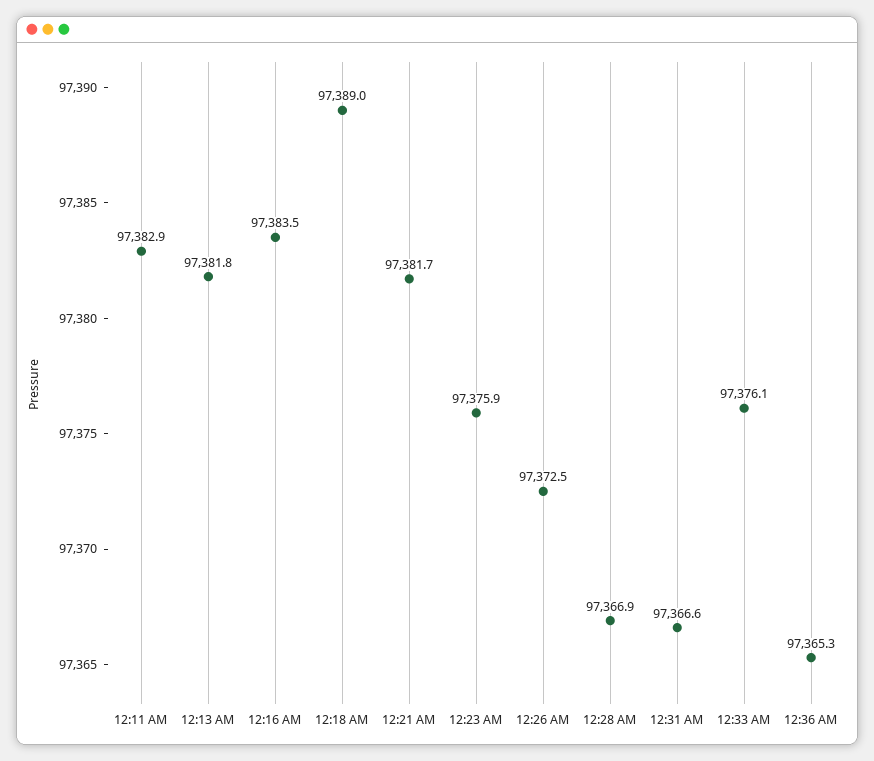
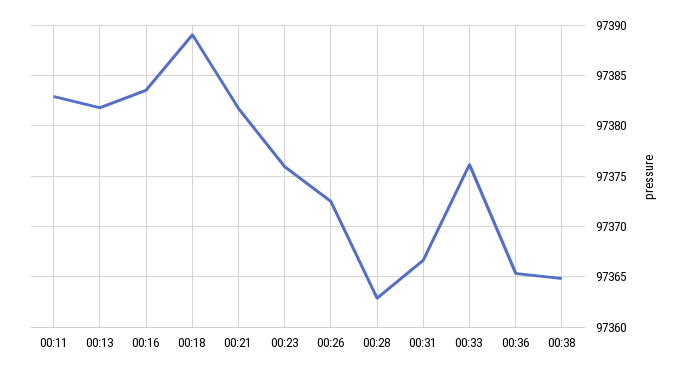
12:28 AM: 97366.9 -> 97363
00:38: none -> 97365

